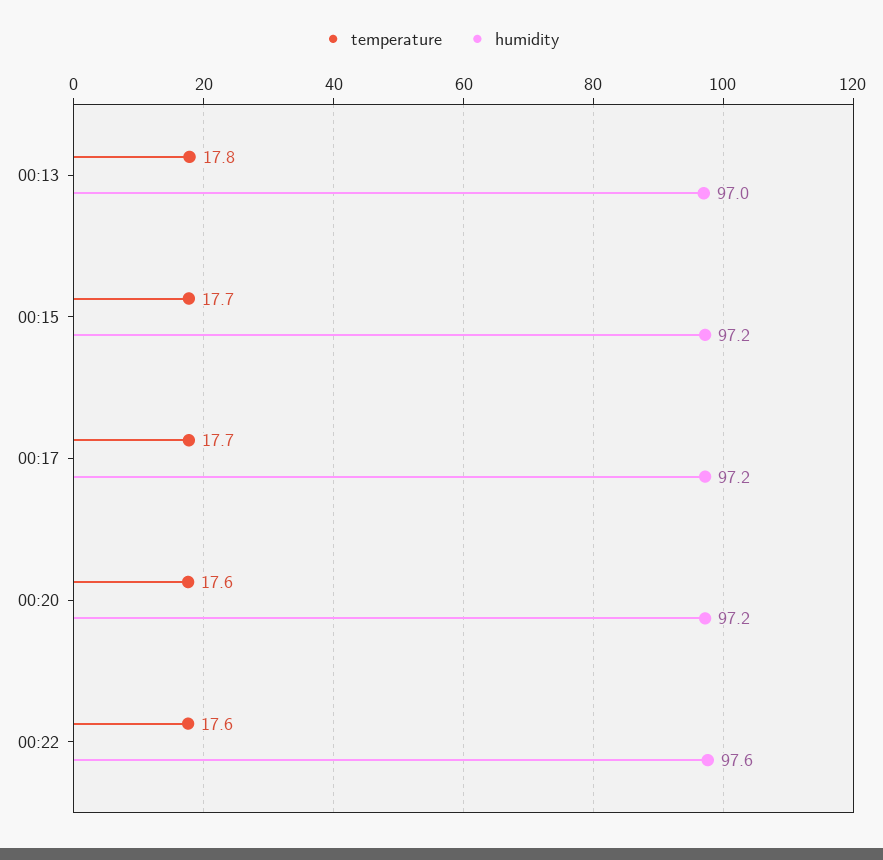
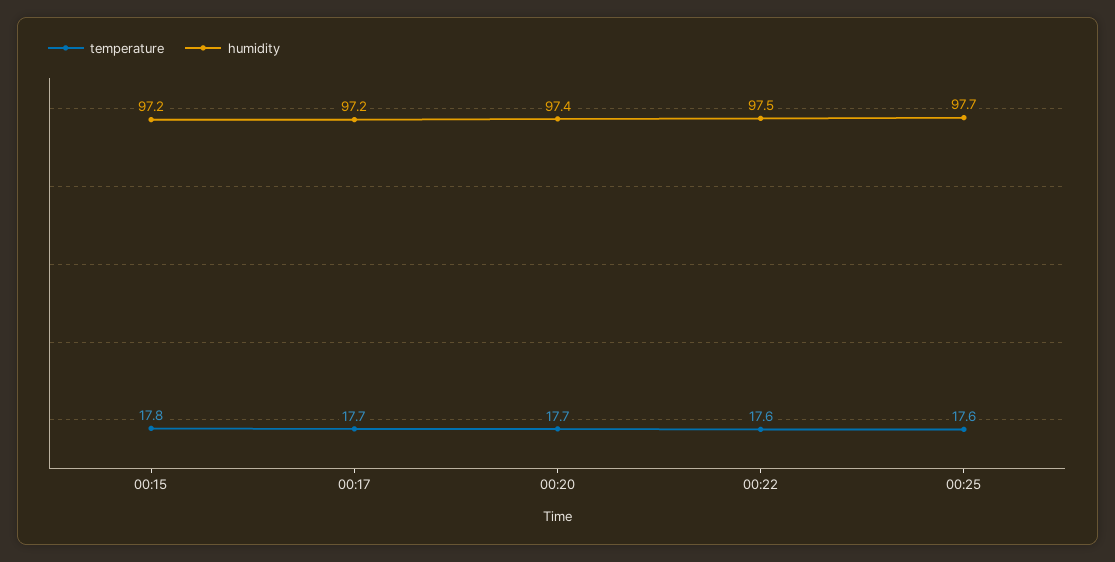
temperature, 00:13: 17.8 -> none
humidity, 00:13: 97 -> none
temperature, 00:15: 17.7 -> 17.8
temperature, 00:20: 17.6 -> 17.7
humidity, 00:20: 97.2 -> 97.4
humidity, 00:22: 97.6 -> 97.5
temperature, 00:25: none -> 17.6
humidity, 00:25: none -> 97.7

